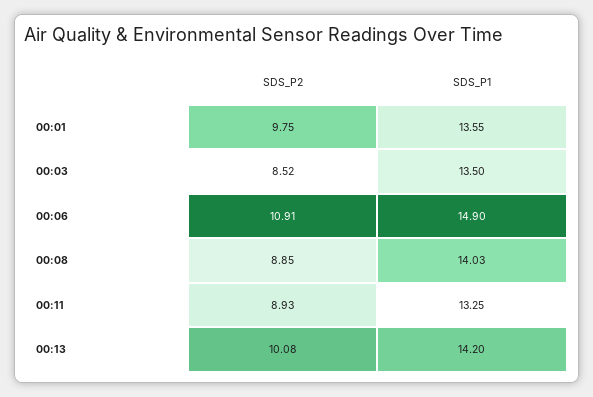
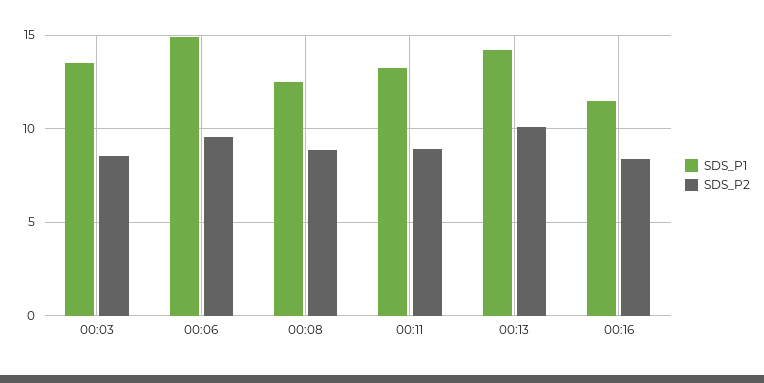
SDS_P2, 00:01: 9.75 -> none
SDS_P1, 00:01: 13.55 -> none
SDS_P2, 00:06: 10.91 -> 9.5
SDS_P1, 00:08: 14.03 -> 12.5
SDS_P1, 00:16: none -> 11.5
SDS_P2, 00:16: none -> 8.5

